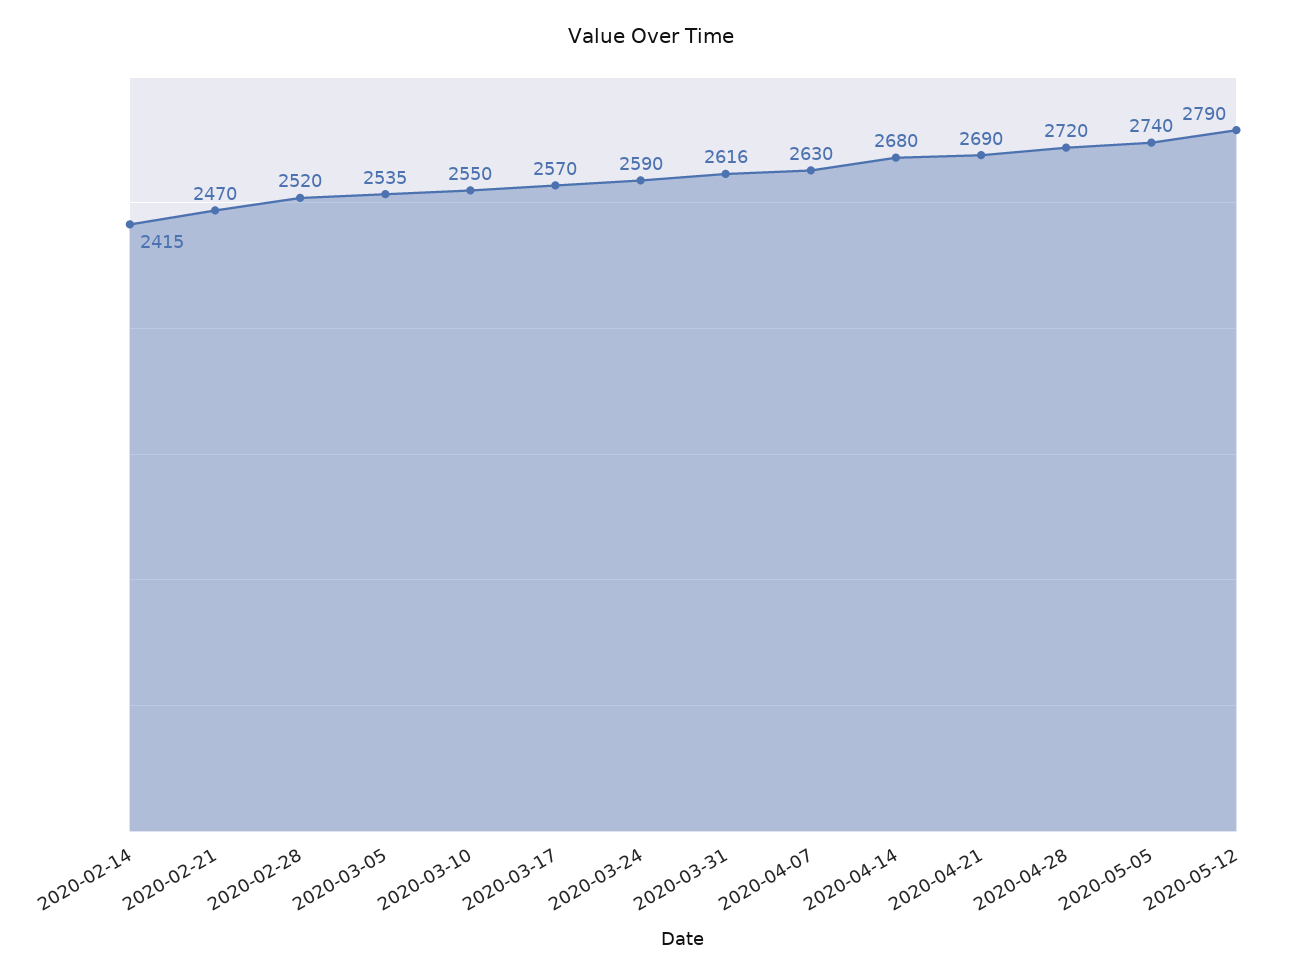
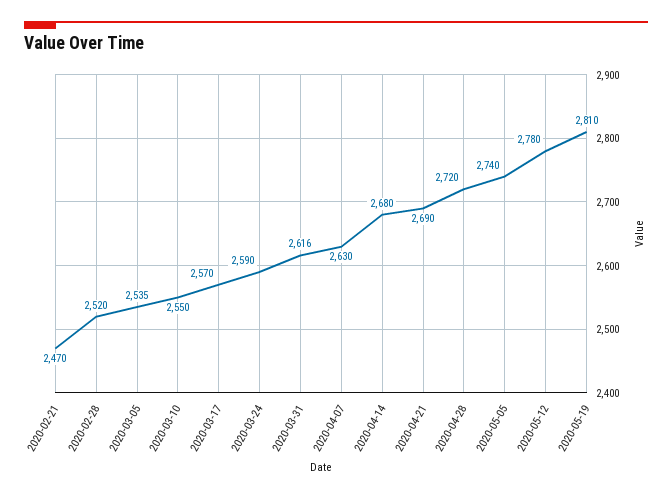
2020-02-14: 2415 -> none
2020-05-12: 2790 -> 2780
2020-05-19: none -> 2810

